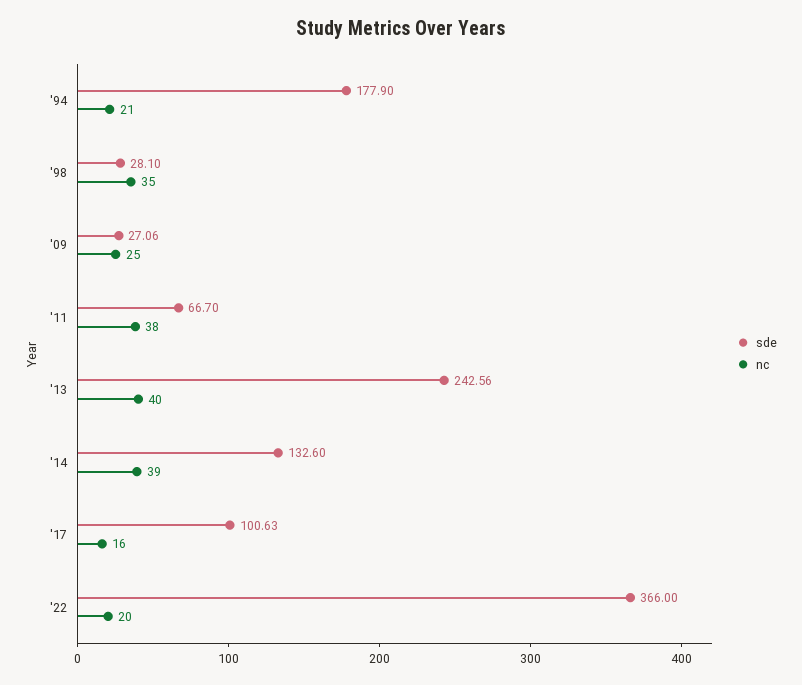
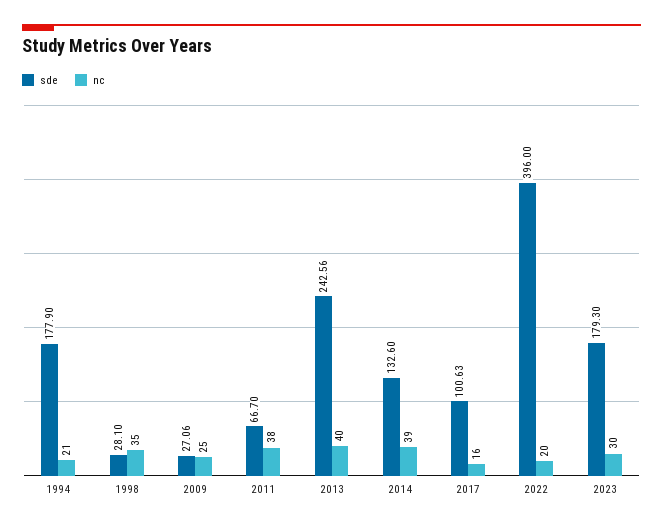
sde, '22: 366 -> 396
sde, 2023: none -> 179.3
nc, 2023: none -> 30

